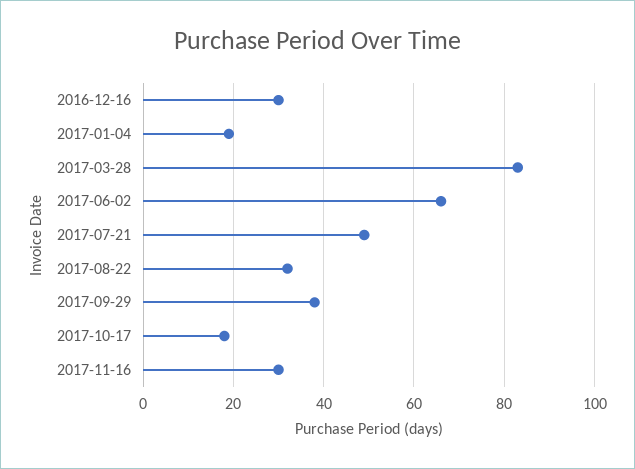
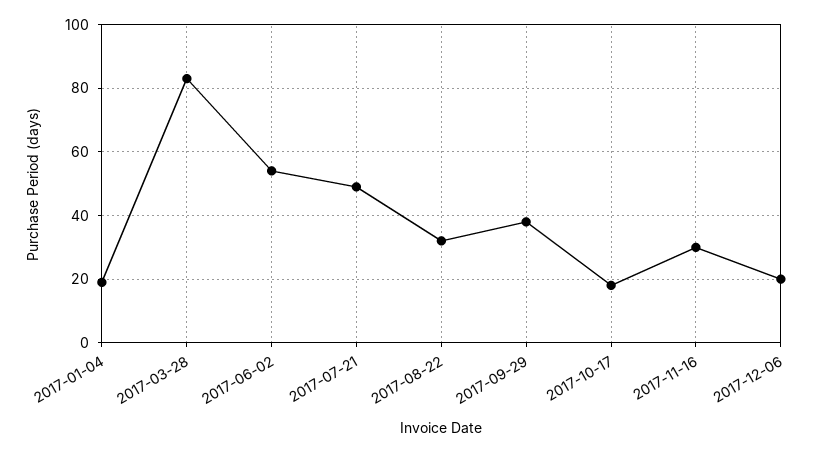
2016-12-16: 30 -> none
2017-06-02: 65 -> 55
2017-12-06: none -> 20

